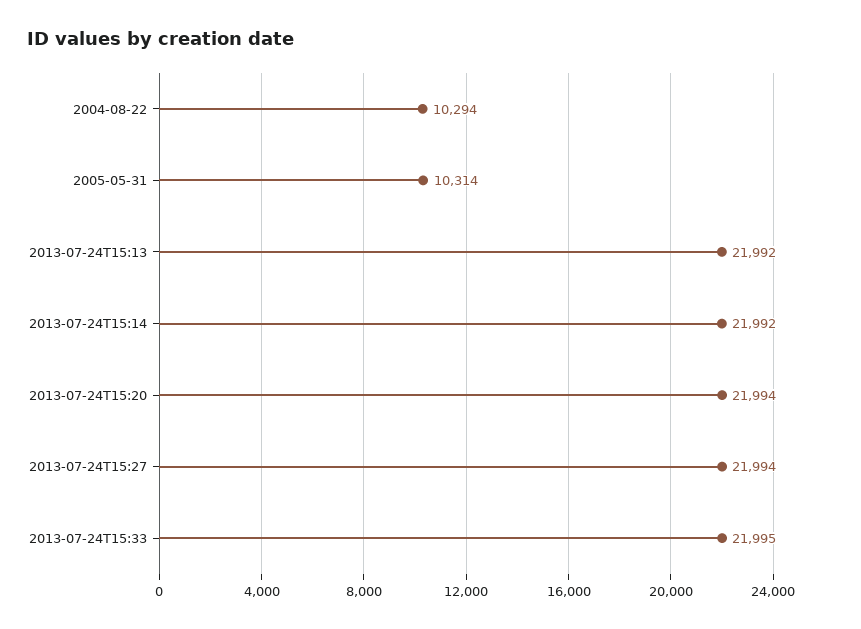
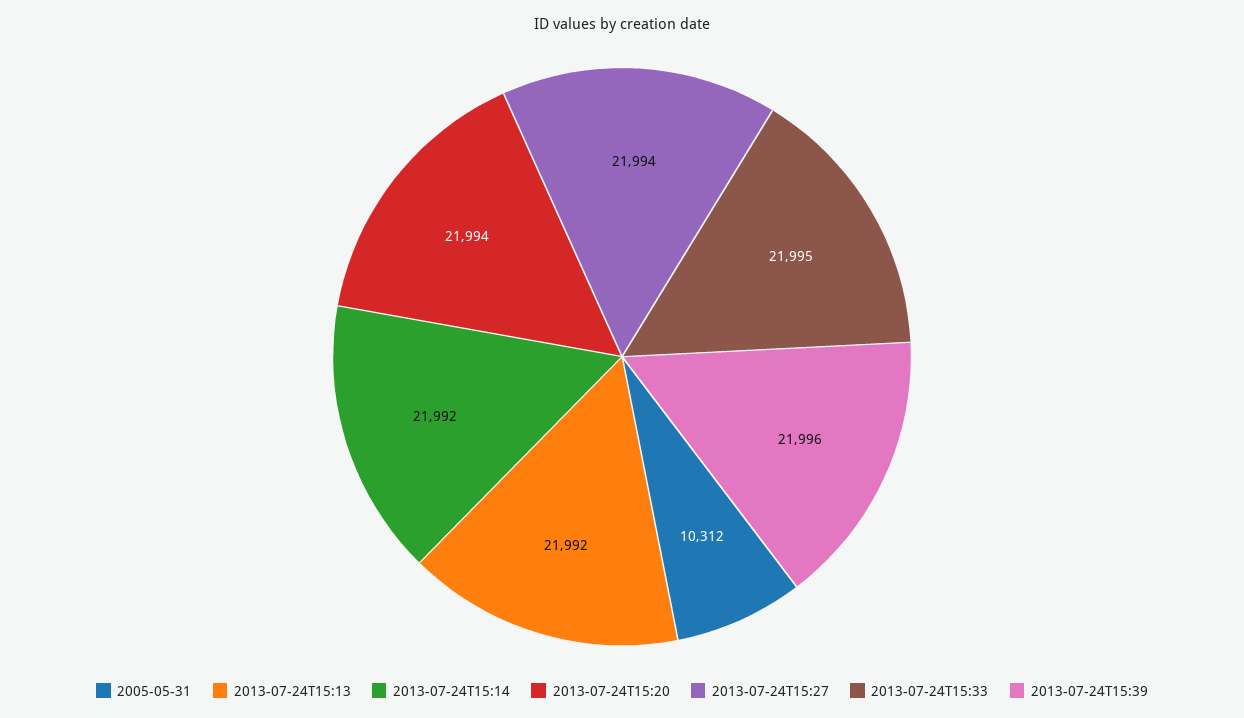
2004-08-22: 10294 -> none
2005-05-31: 10314 -> 10312
2013-07-24T15:39: none -> 21996

